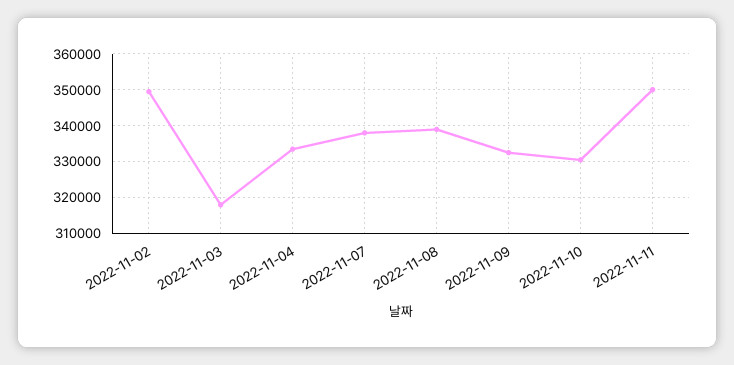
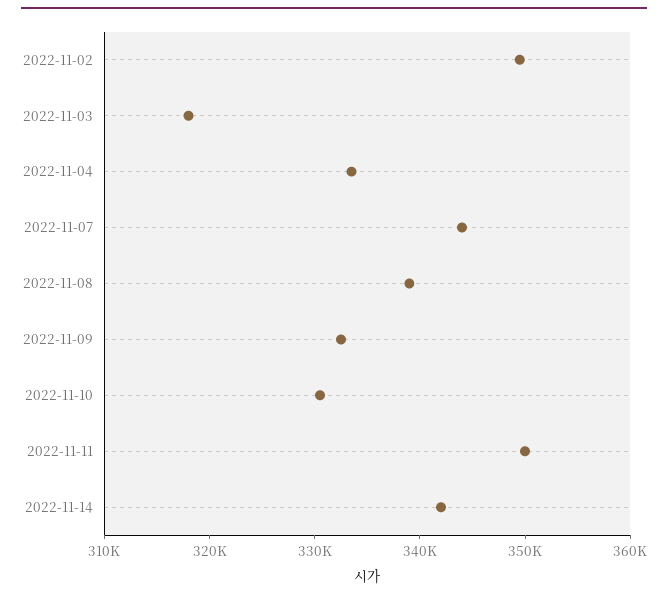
2022-11-07: 338000 -> 344000
2022-11-14: none -> 342000

